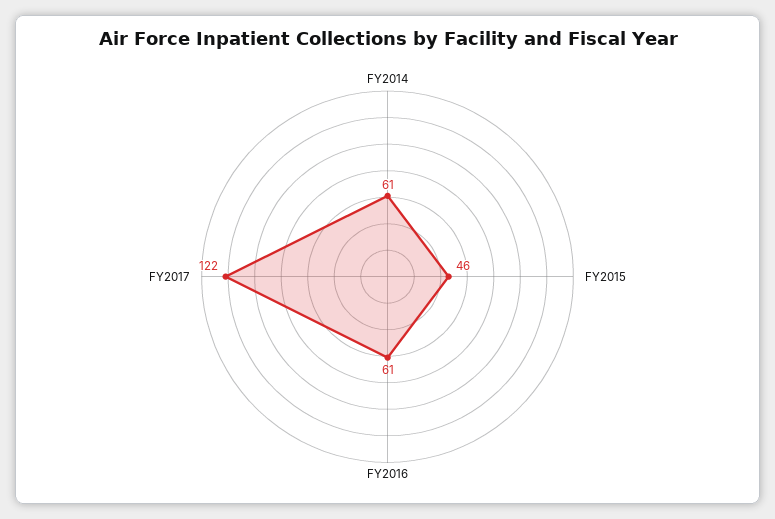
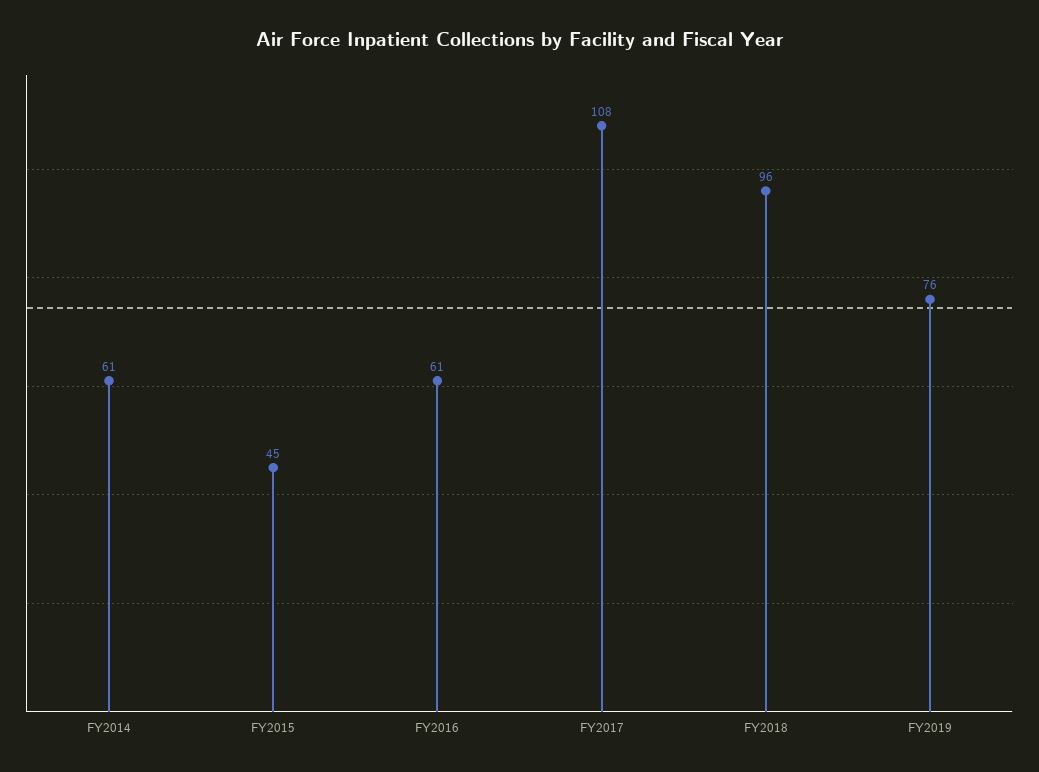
FY2015: 46 -> 45
FY2017: 122 -> 108
FY2018: none -> 96
FY2019: none -> 76

